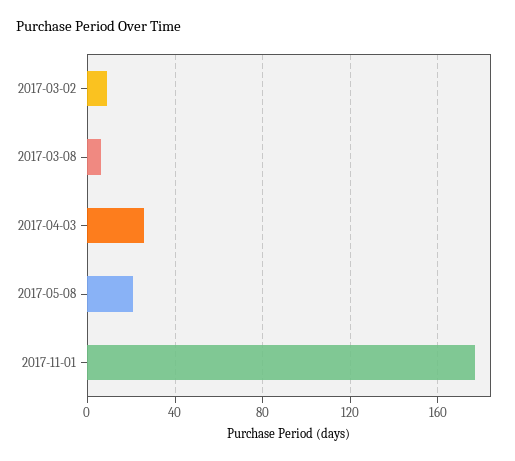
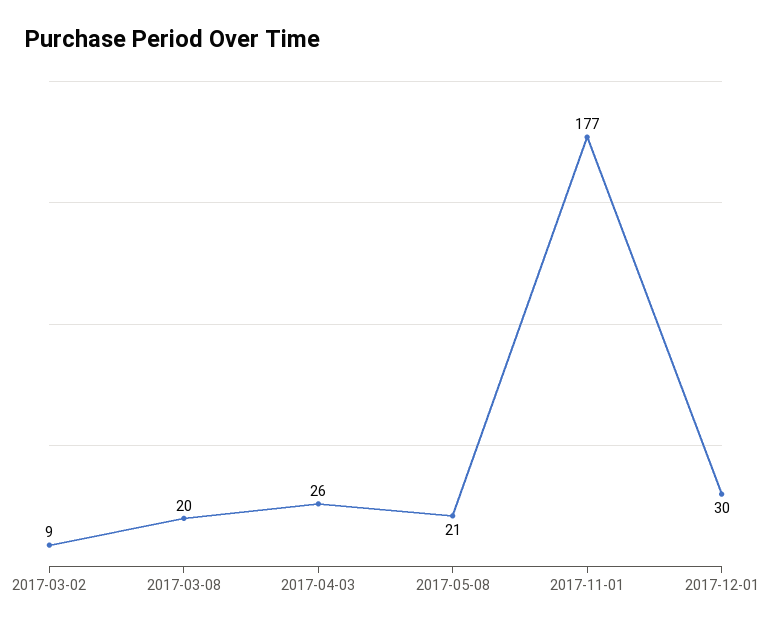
2017-03-08: 5 -> 20
2017-12-01: none -> 30

